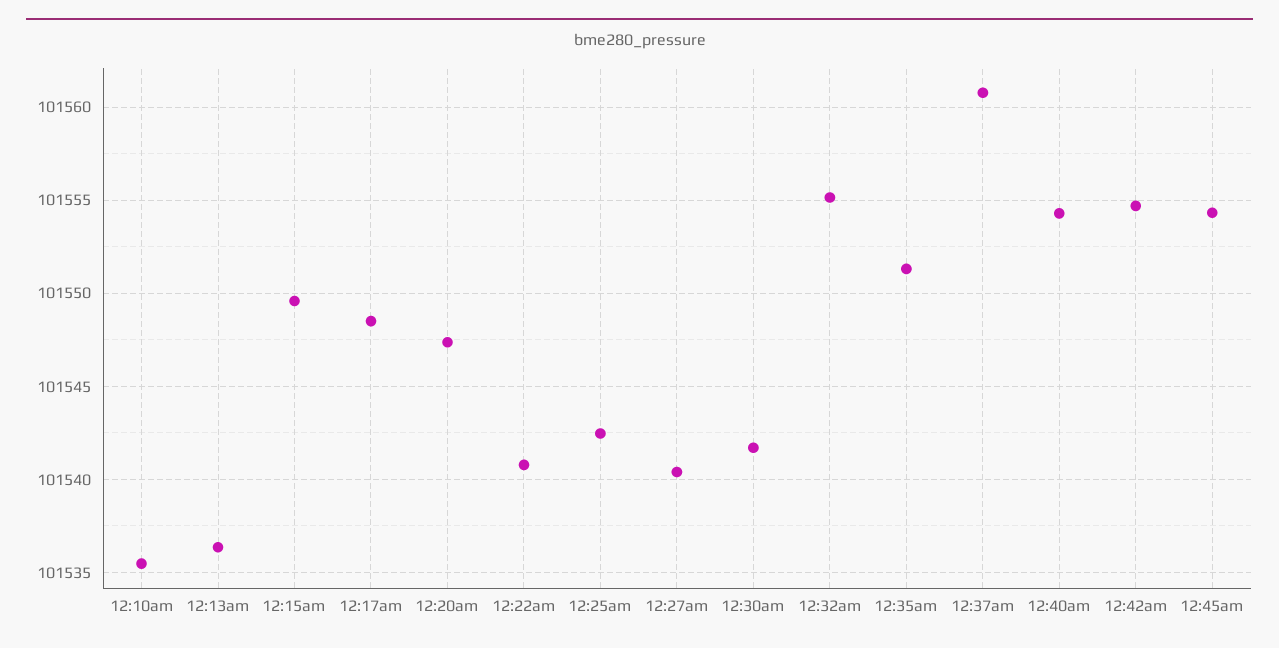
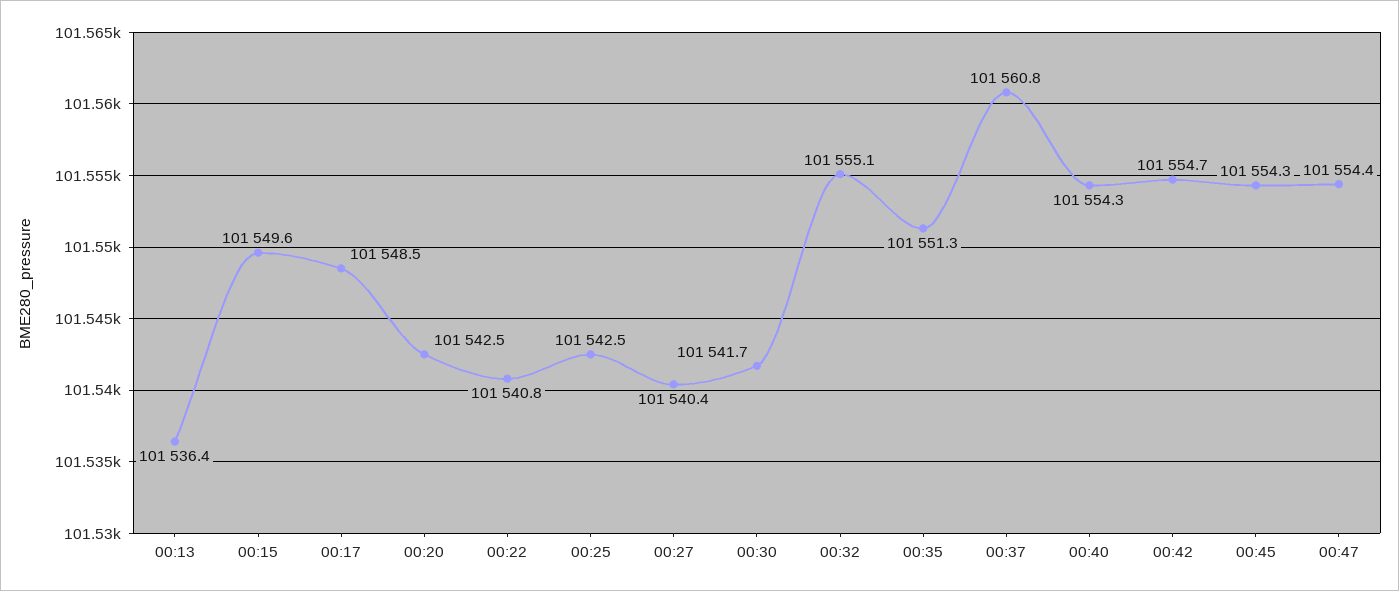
12:10am: 101535.5 -> none
12:20am: 101547.5 -> 101542.5
00:47: none -> 101554.4

